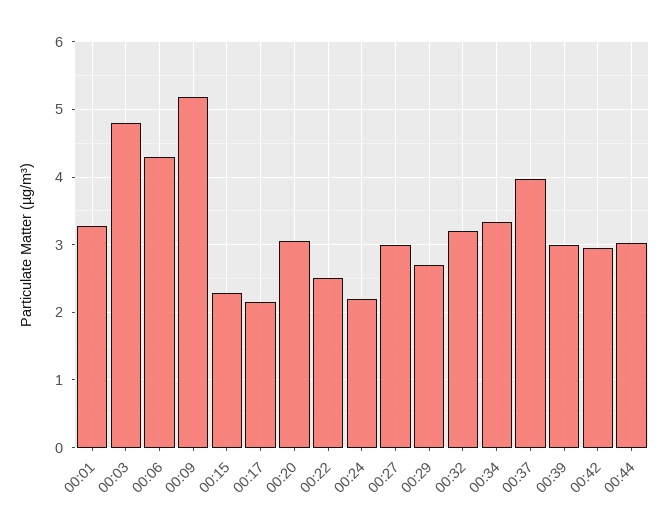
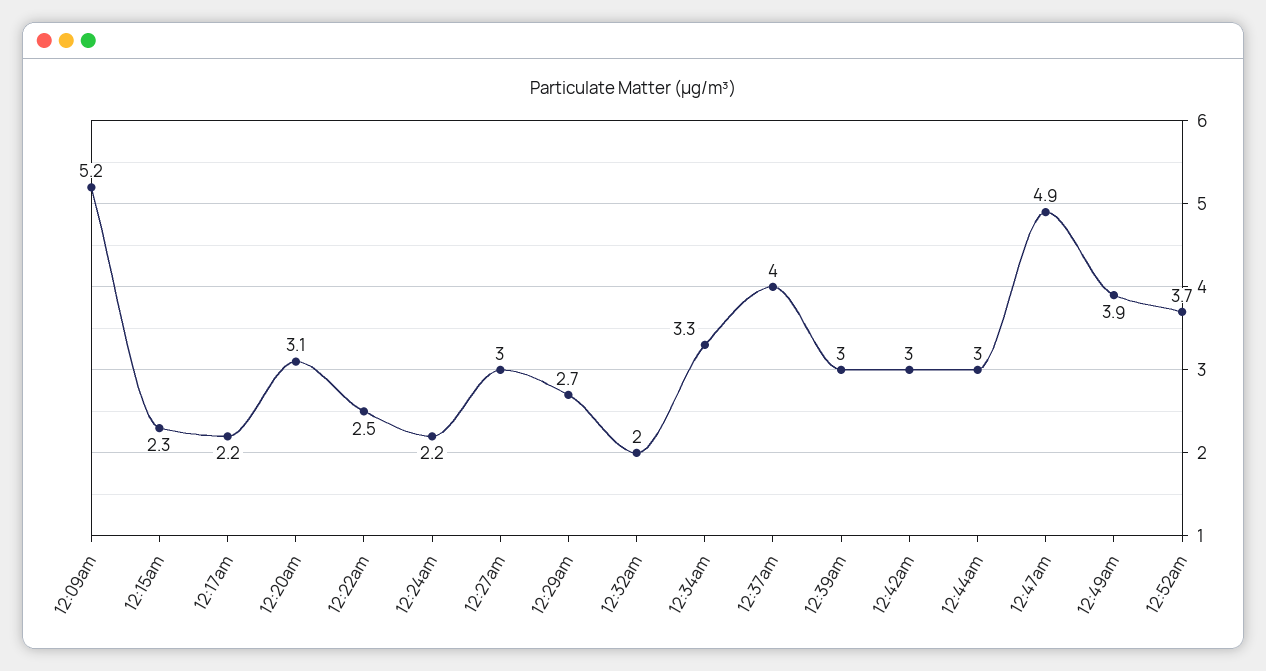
00:01: 3.3 -> none
00:03: 4.8 -> none
00:06: 4.3 -> none
00:32: 3.2 -> 2
12:47am: none -> 4.9
12:49am: none -> 3.9
12:52am: none -> 3.7

